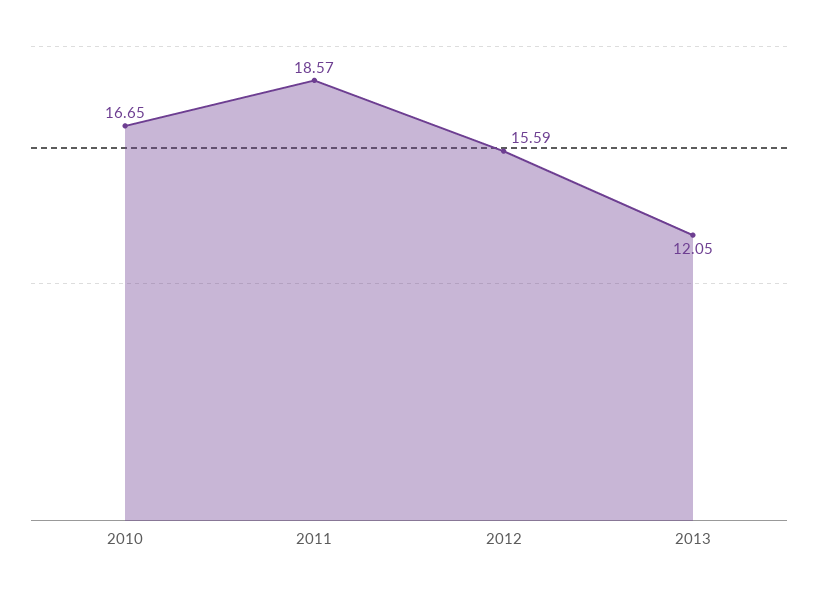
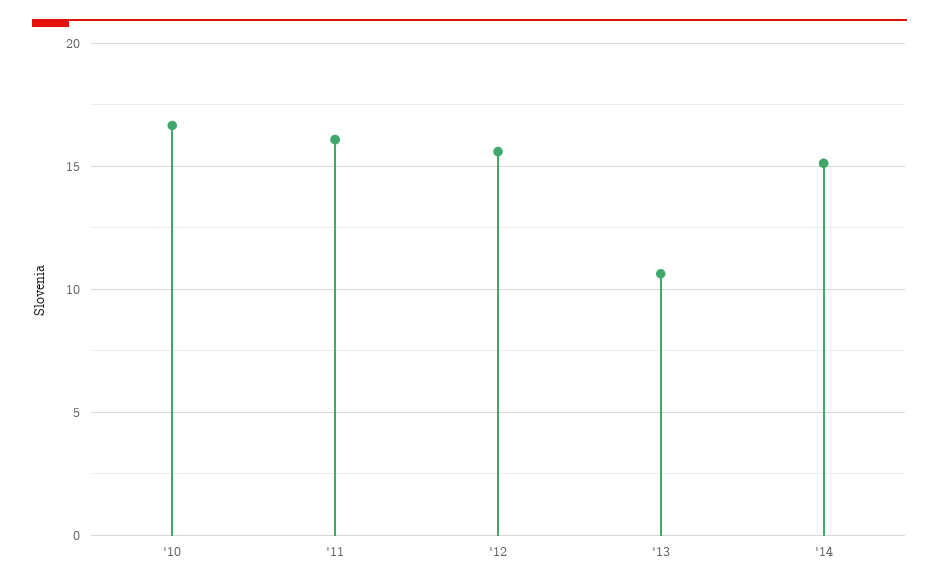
2011: 18.57 -> 16
2013: 12.05 -> 10.5
'14: none -> 15

